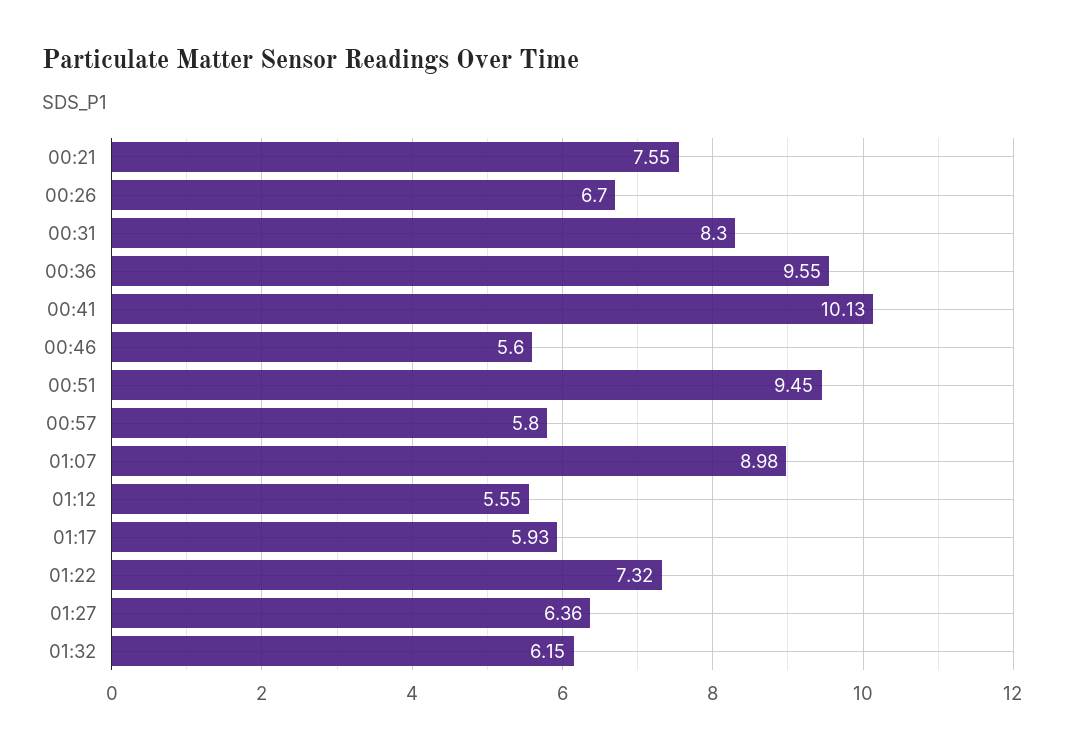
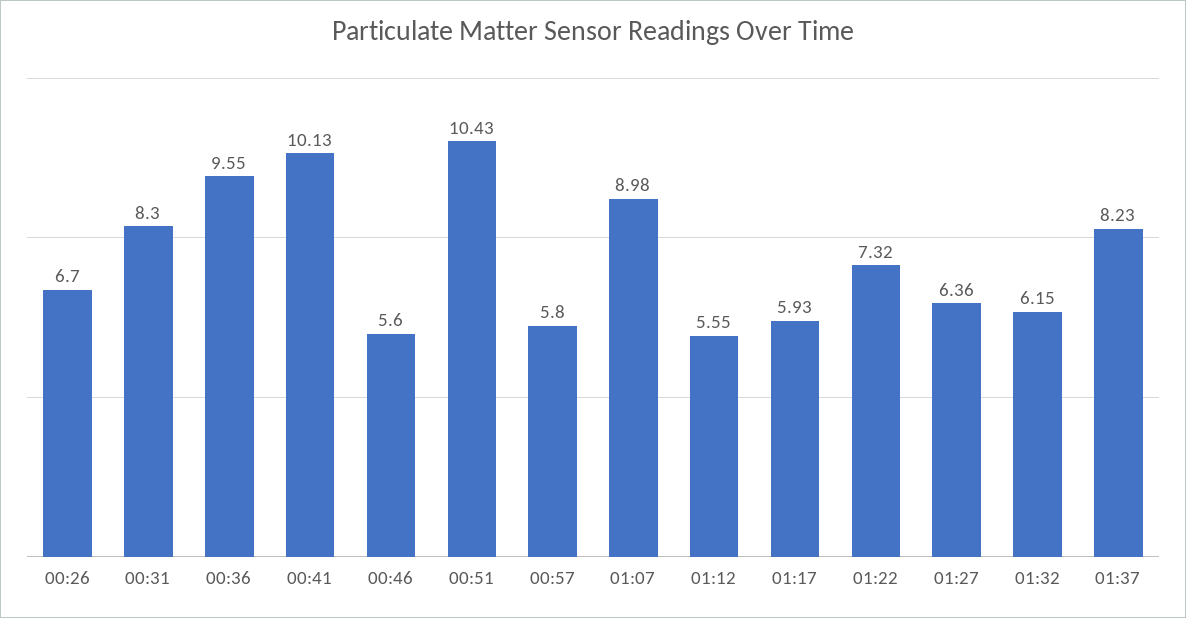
00:21: 7.55 -> none
00:51: 9.45 -> 10.43
01:37: none -> 8.23

